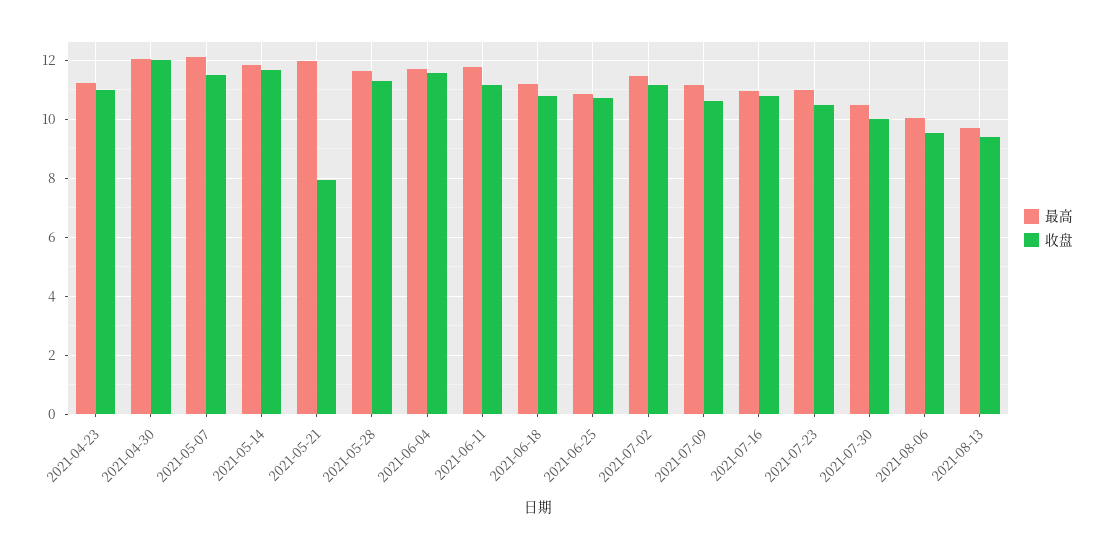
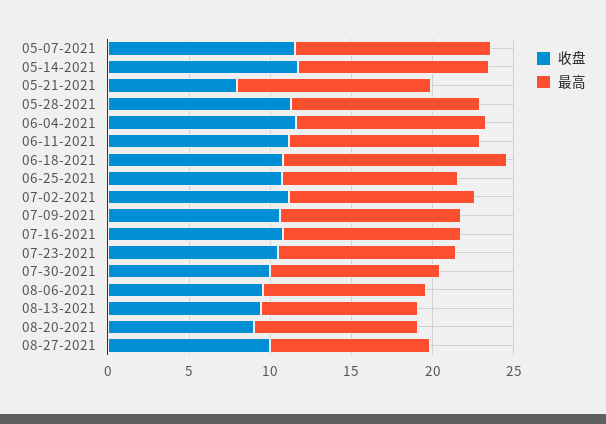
最高, 2021-04-23: 11.25 -> none
收盘, 2021-04-23: 11 -> none
最高, 2021-04-30: 12 -> none
收盘, 2021-04-30: 12 -> none
最高, 2021-06-18: 11.25 -> 14
收盘, 08-20-2021: none -> 9
最高, 08-20-2021: none -> 10
收盘, 08-27-2021: none -> 10
最高, 08-27-2021: none -> 10

